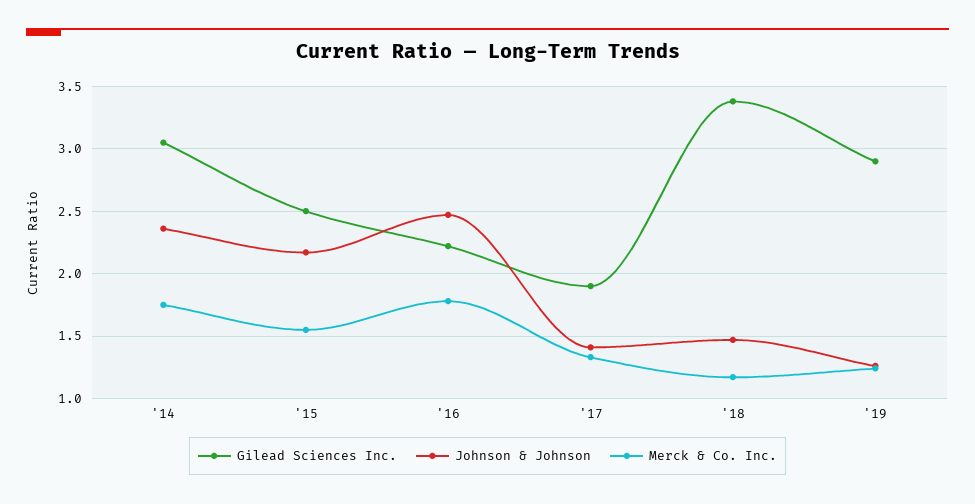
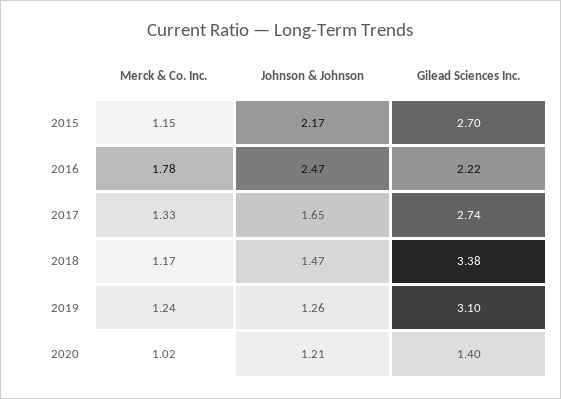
Gilead Sciences Inc., '14: 3.05 -> none
Johnson & Johnson, '14: 2.35 -> none
Merck & Co. Inc., '14: 1.75 -> none
Gilead Sciences Inc., '15: 2.5 -> 2.7
Merck & Co. Inc., '15: 1.55 -> 1.15
Gilead Sciences Inc., '17: 1.9 -> 2.74
Johnson & Johnson, '17: 1.4 -> 1.65
Gilead Sciences Inc., '19: 2.9 -> 3.1
Merck & Co. Inc., 2020: none -> 1.02
Johnson & Johnson, 2020: none -> 1.21
Gilead Sciences Inc., 2020: none -> 1.4

